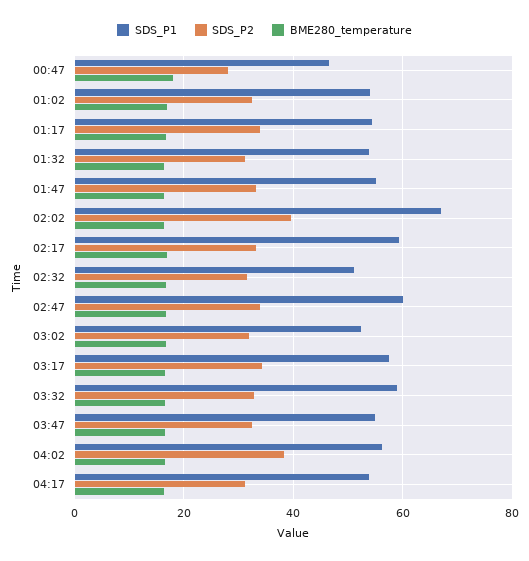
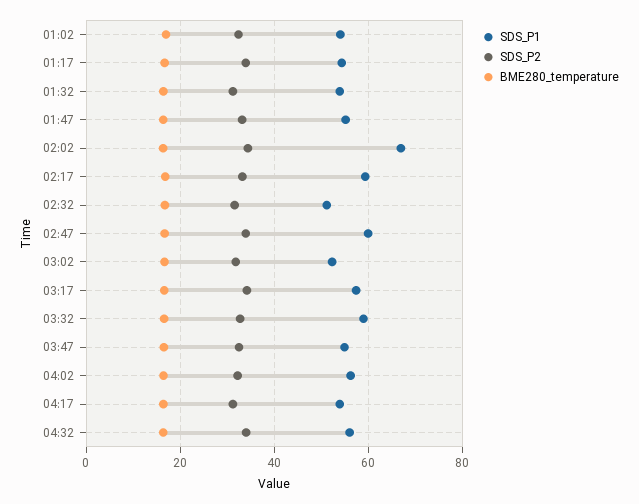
SDS_P1, 00:47: 46 -> none
SDS_P2, 00:47: 28 -> none
BME280_temperature, 00:47: 18 -> none
SDS_P2, 02:02: 40 -> 34
SDS_P2, 04:02: 38 -> 32
SDS_P1, 04:32: none -> 56
SDS_P2, 04:32: none -> 34
BME280_temperature, 04:32: none -> 16

